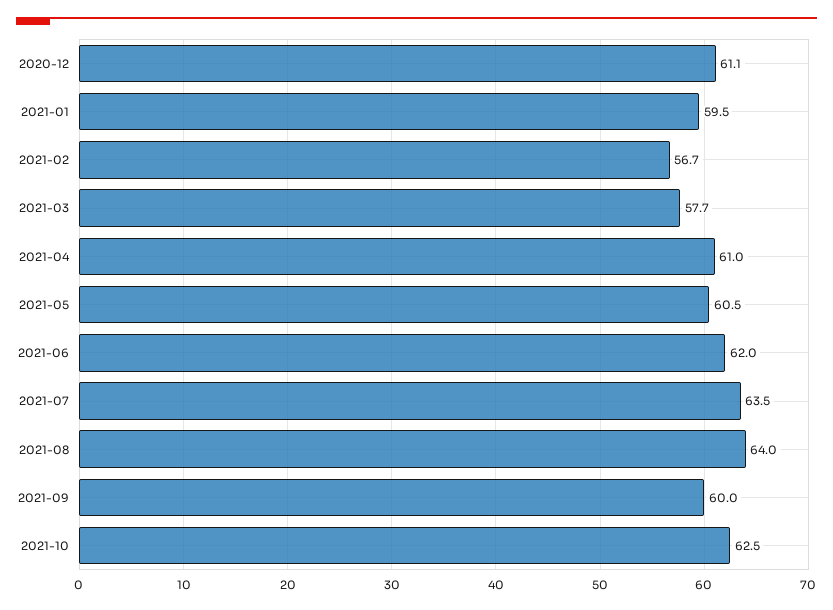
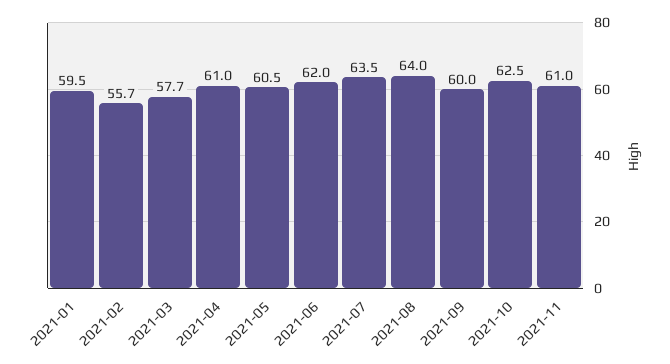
2020-12: 61.1 -> none
2021-02: 56.7 -> 55.7
2021-11: none -> 61

